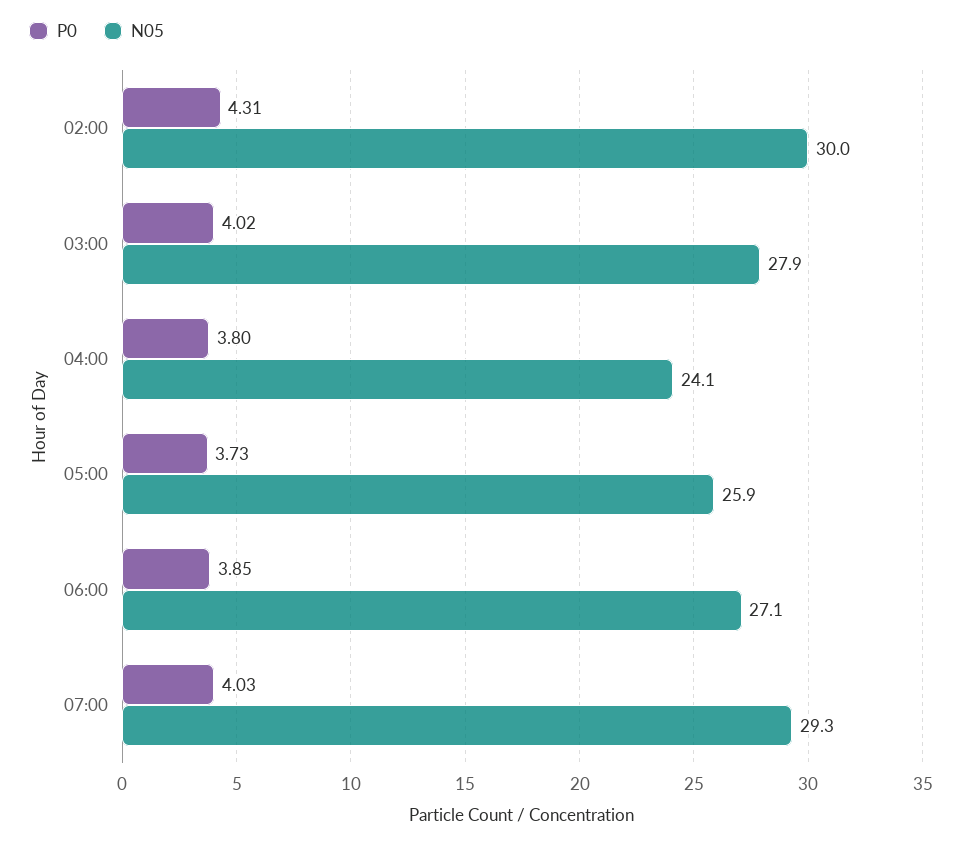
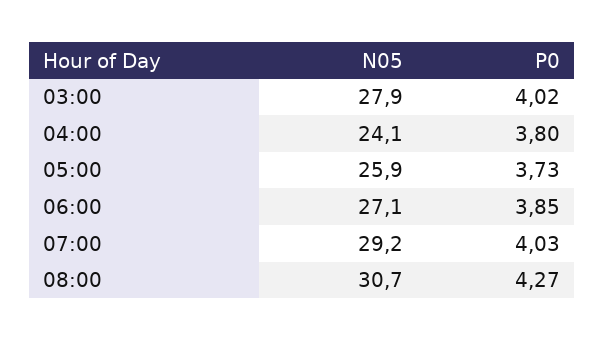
P0, 02:00: 4.31 -> none
N05, 02:00: 30 -> none
N05, 07:00: 29.3 -> 29.2
N05, 08:00: none -> 30.7
P0, 08:00: none -> 4.27

